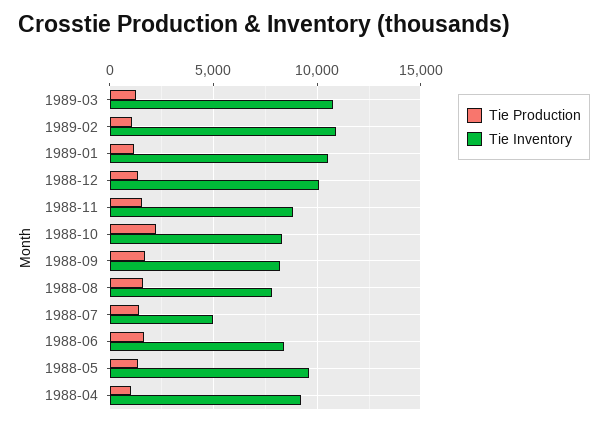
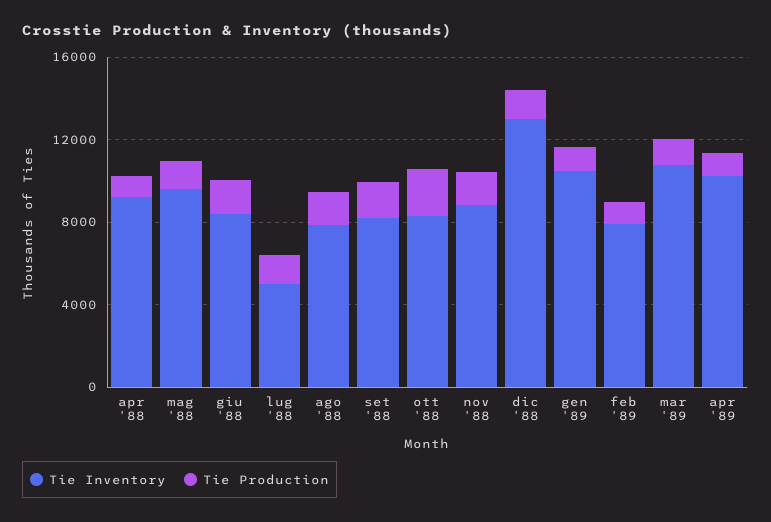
Tie Inventory, 1989-02: 11000 -> 8000
Tie Inventory, 1988-12: 10000 -> 13000
Tie Inventory, apr '89: none -> 10000
Tie Production, apr '89: none -> 1000

